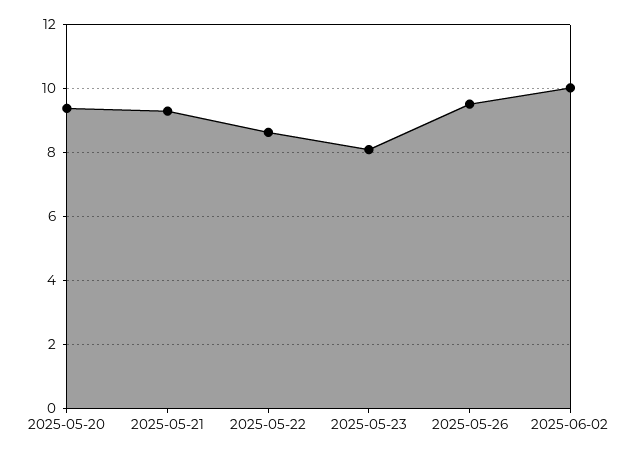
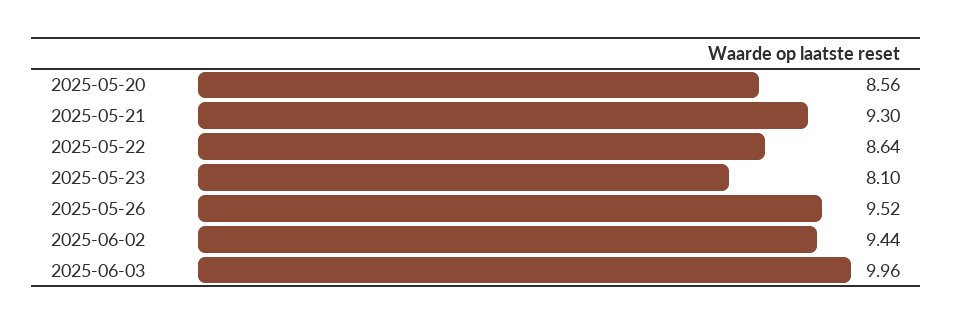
2025-05-20: 9.4 -> 8.56
2025-06-02: 10 -> 9.44
2025-06-03: none -> 9.96

